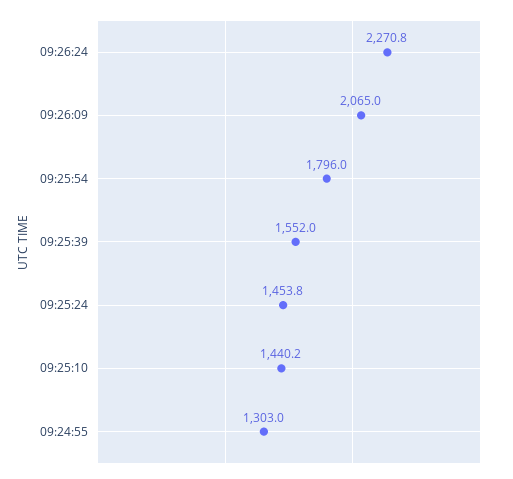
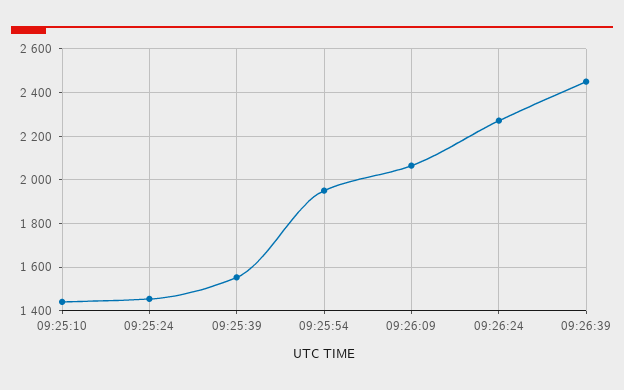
09:25:54: 1796 -> 1950
09:24:55: 1303 -> none
09:26:39: none -> 2450

